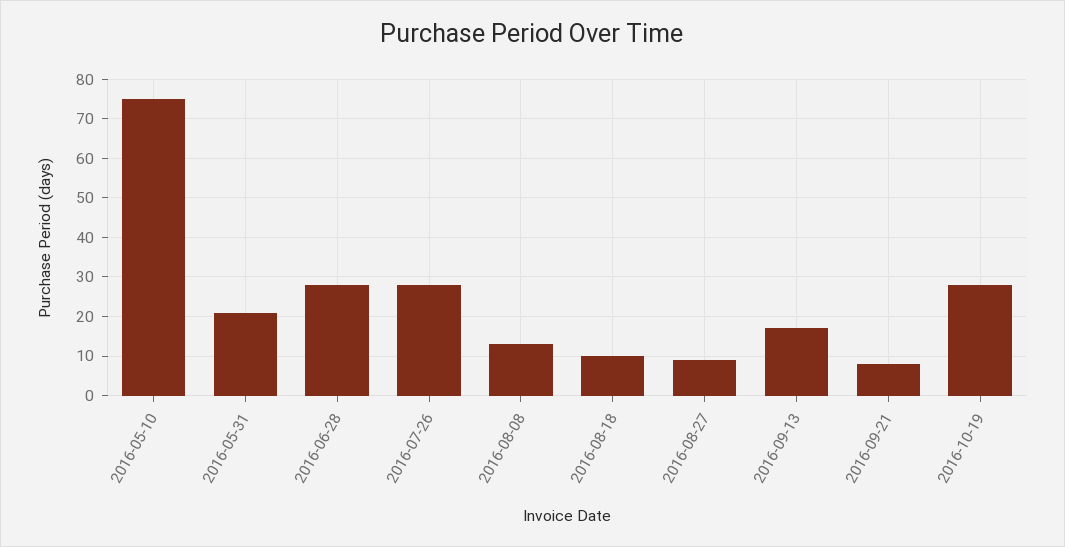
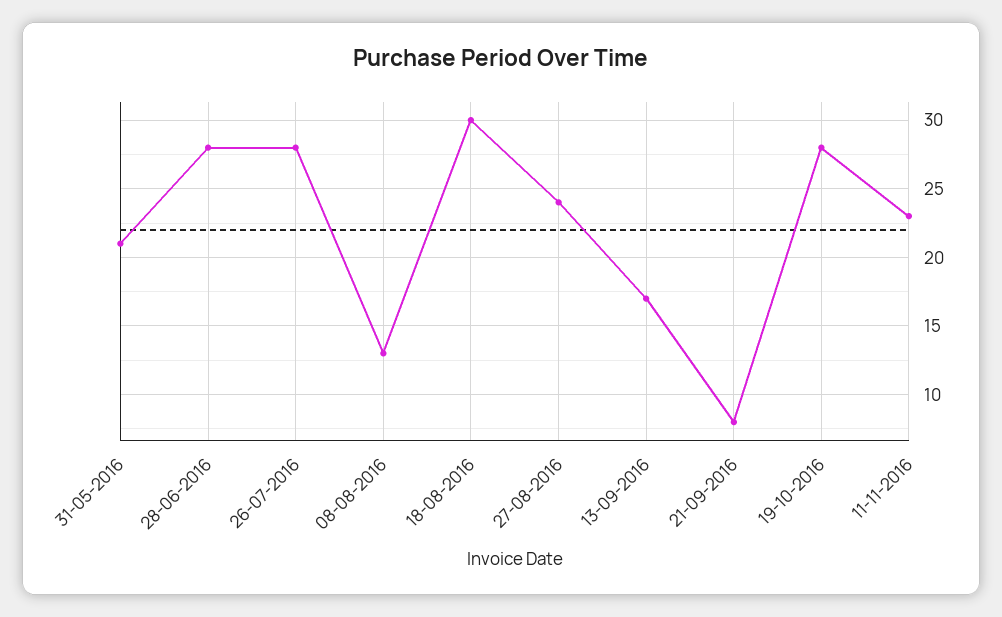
2016-05-10: 75 -> none
2016-08-18: 10 -> 30
2016-08-27: 10 -> 24
11-11-2016: none -> 23

